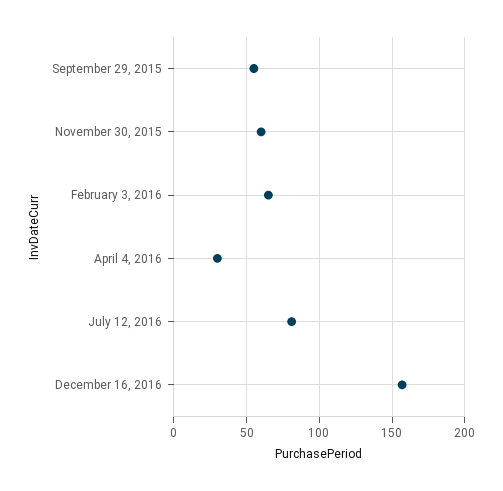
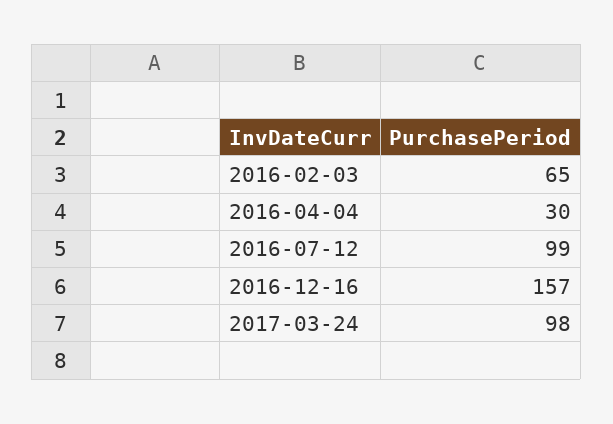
September 29, 2015: 55 -> none
November 30, 2015: 60 -> none
July 12, 2016: 80 -> 99
2017-03-24: none -> 98

